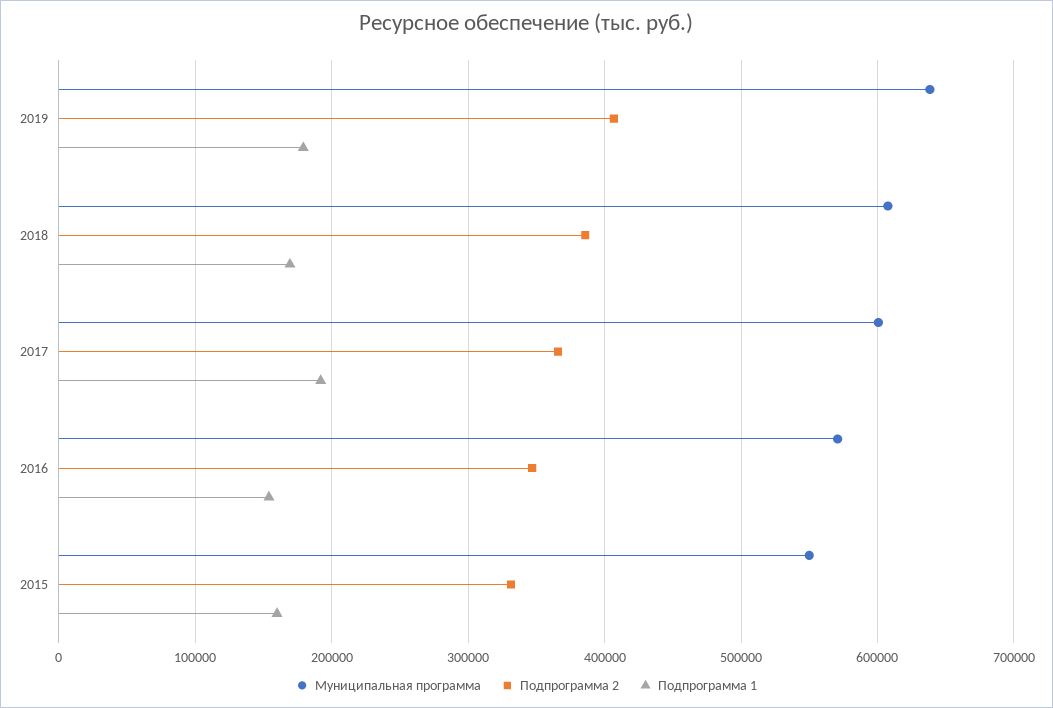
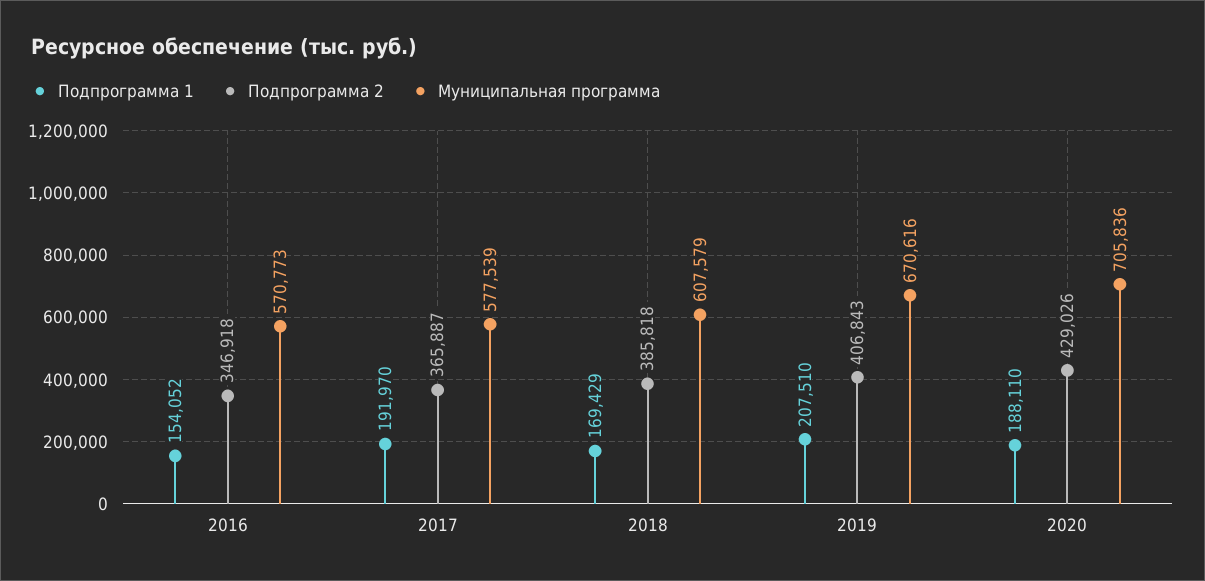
Муниципальная программа, 2019: 640000 -> 670616
Подпрограмма 1, 2019: 180000 -> 207510
Муниципальная программа, 2017: 600000 -> 577539
Муниципальная программа, 2015: 550000 -> none
Подпрограмма 2, 2015: 330000 -> none
Подпрограмма 1, 2015: 160000 -> none
Подпрограмма 1, 2020: none -> 188110
Подпрограмма 2, 2020: none -> 429026
Муниципальная программа, 2020: none -> 705836

